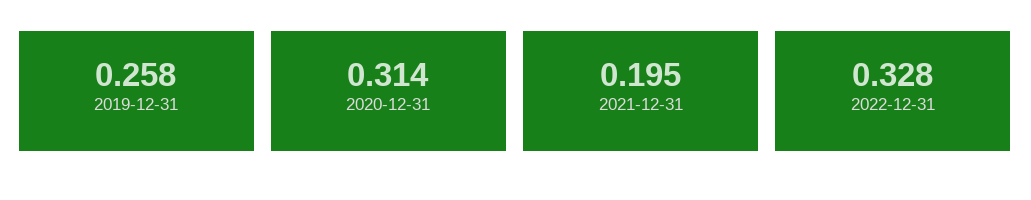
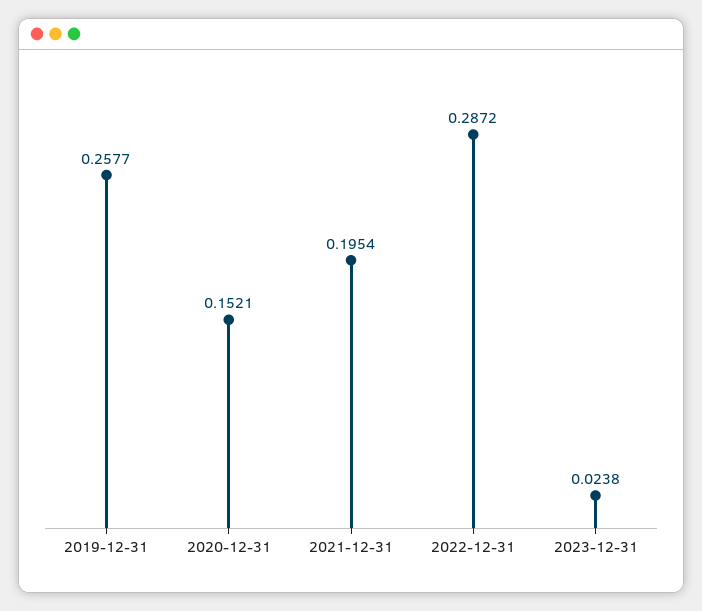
2020-12-31: 0.314 -> 0.1521
2022-12-31: 0.328 -> 0.2872
2023-12-31: none -> 0.0238

